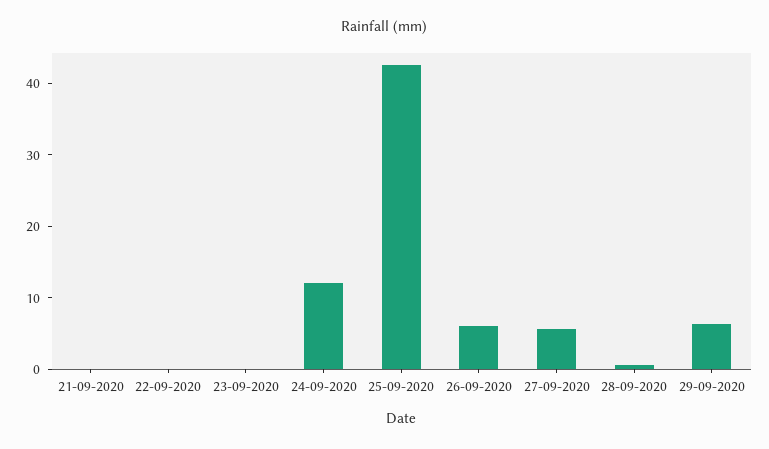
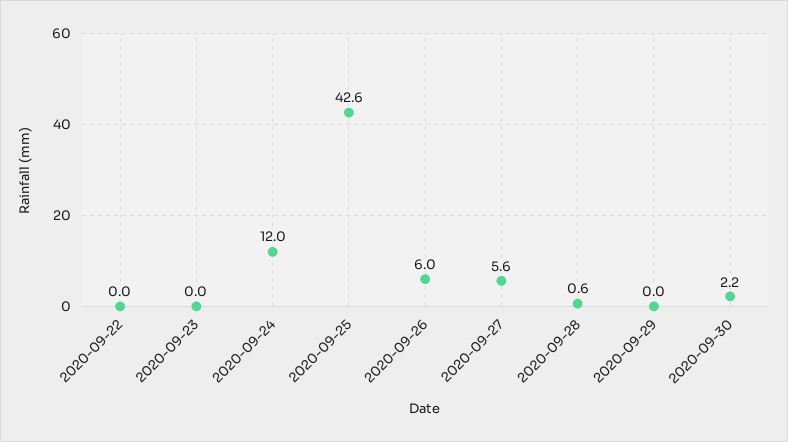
21-09-2020: 0 -> none
29-09-2020: 6 -> 0
2020-09-30: none -> 2.2

